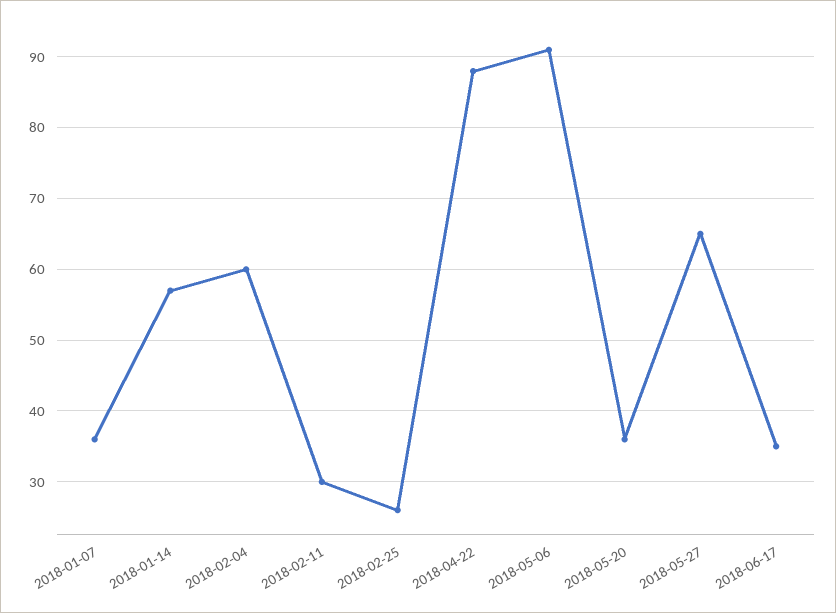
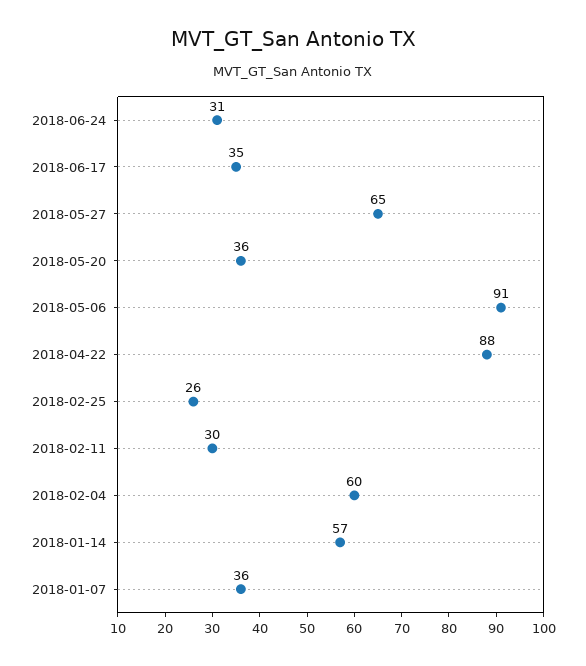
2018-06-24: none -> 31

